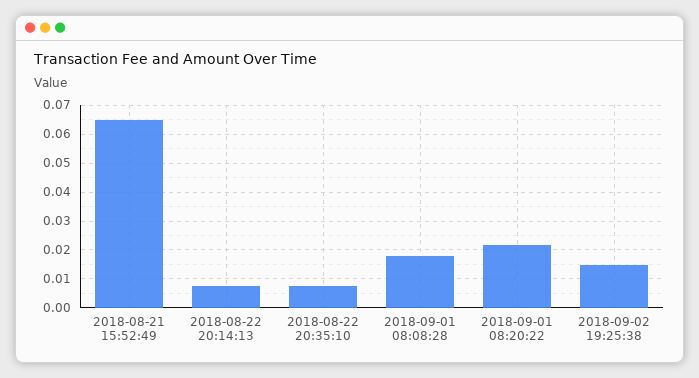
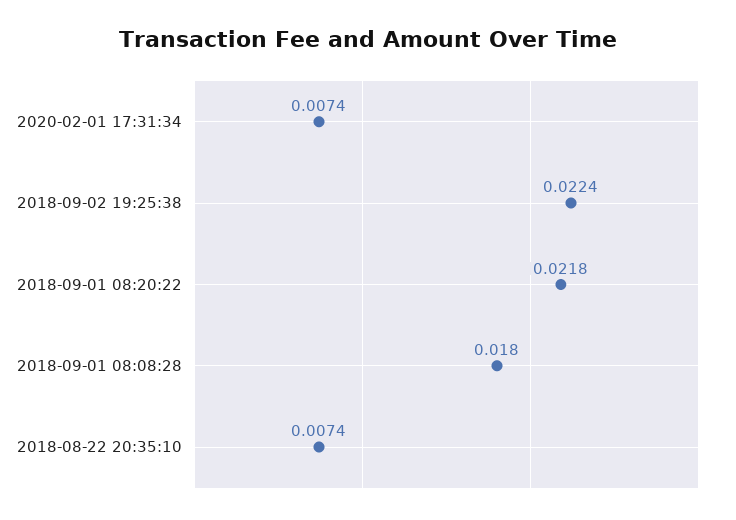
2018-08-21 15:52:49: 0.065 -> none
2018-08-22 20:14:13: 0.0075 -> none
2018-09-02 19:25:38: 0.015 -> 0.0224
2020-02-01 17:31:34: none -> 0.0074

